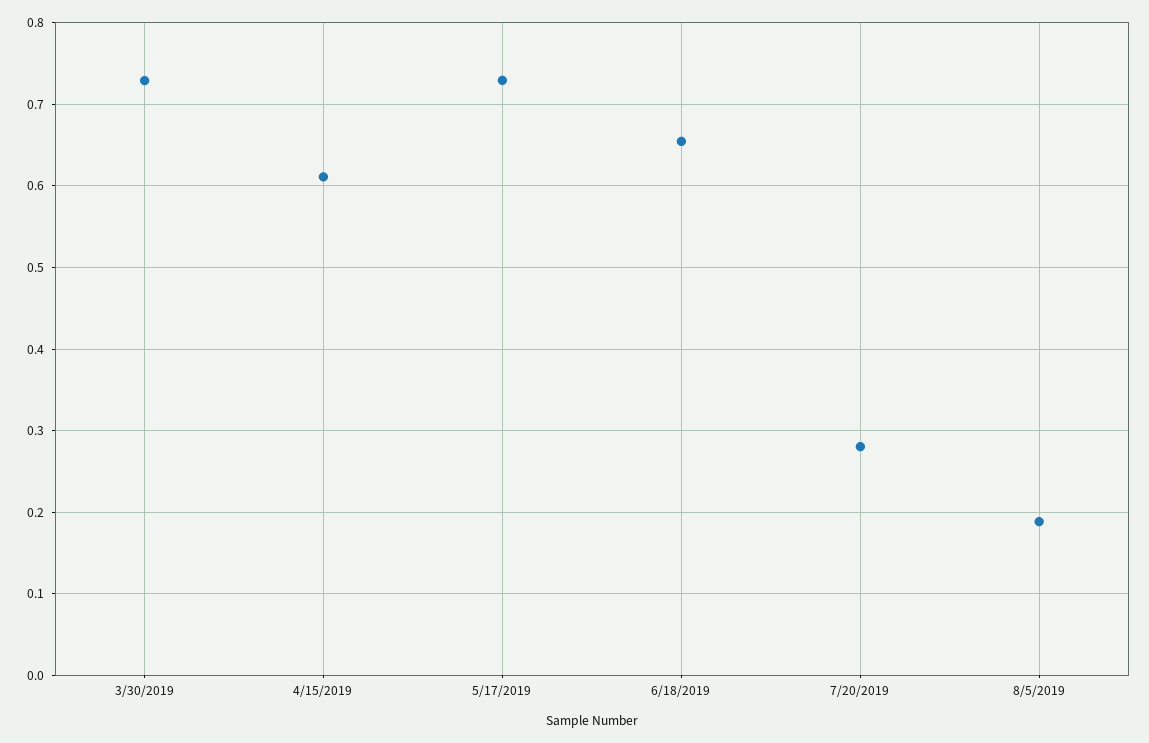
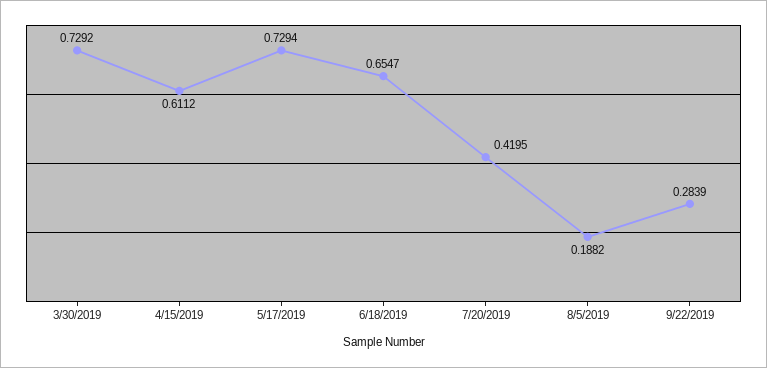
7/20/2019: 0.28 -> 0.4195
9/22/2019: none -> 0.2839

